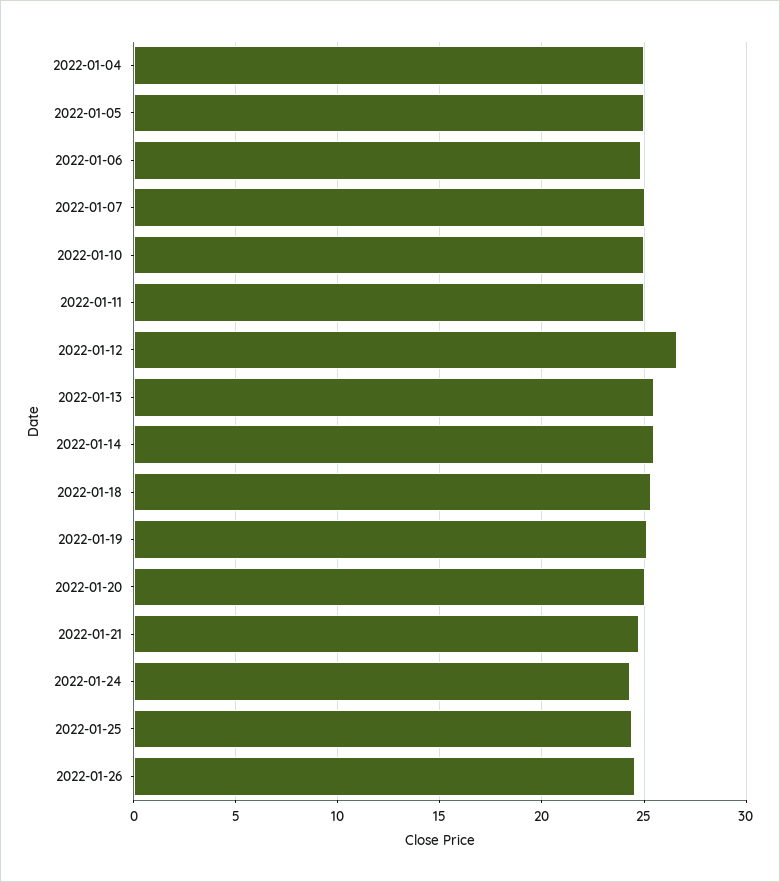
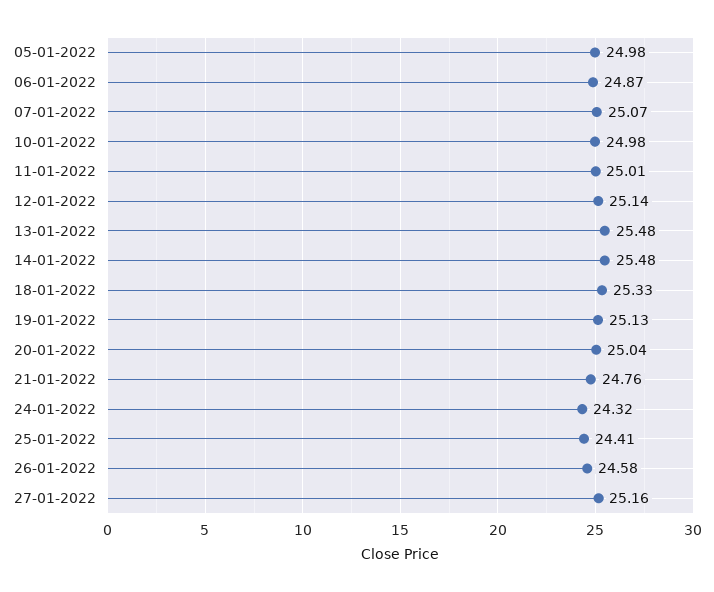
2022-01-04: 25 -> none
2022-01-12: 26.5 -> 25.14
27-01-2022: none -> 25.16

